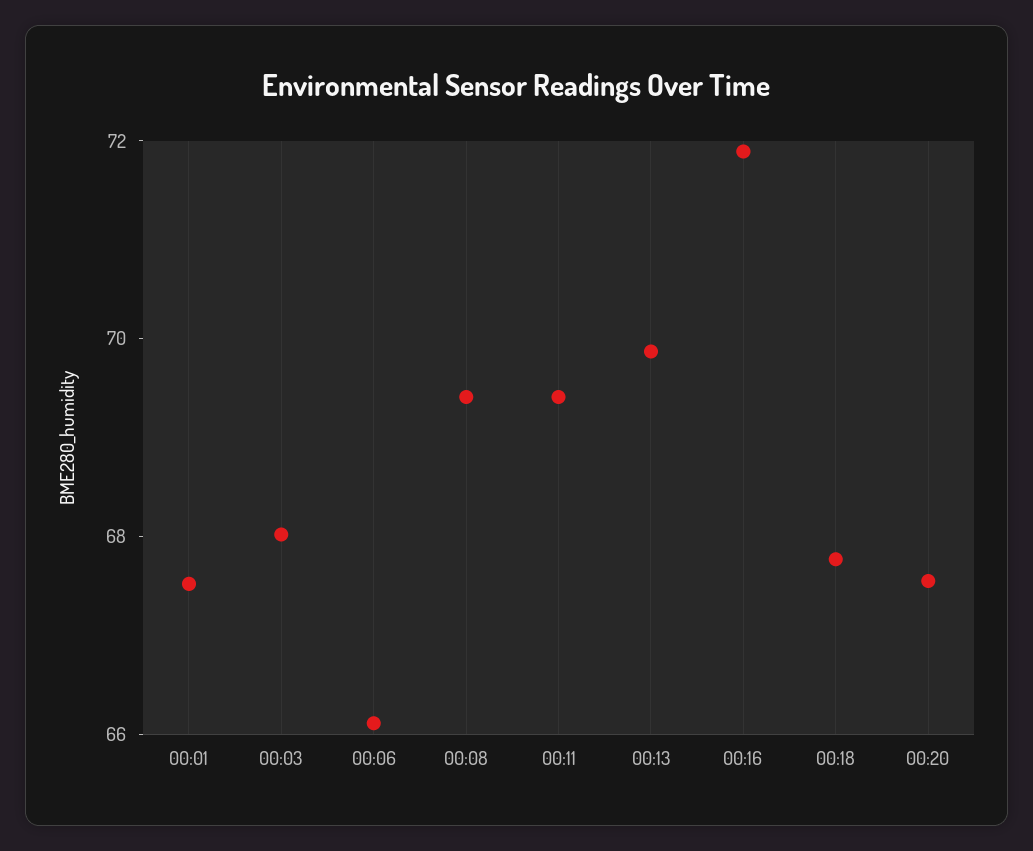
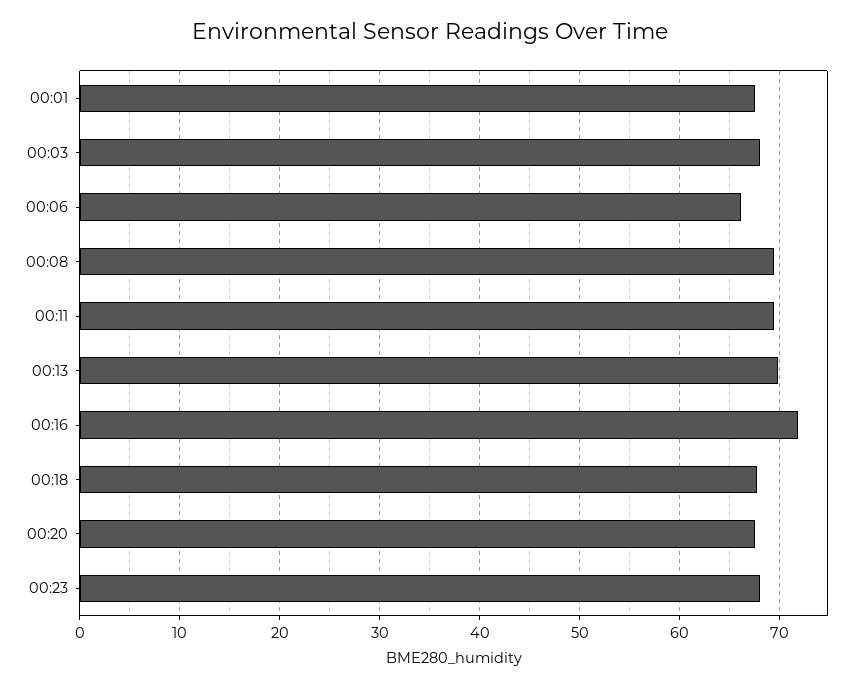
00:23: none -> 68

